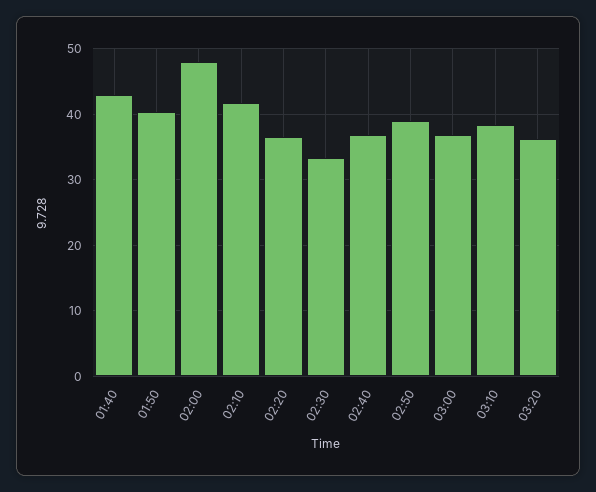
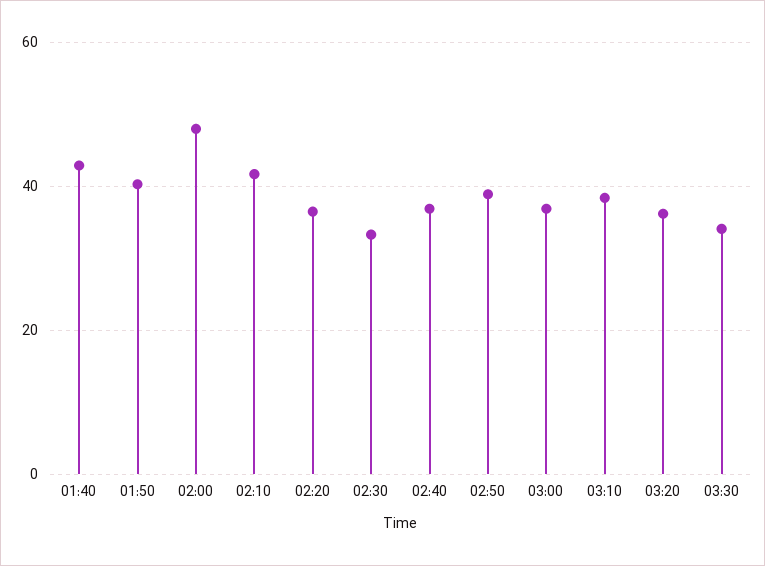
03:30: none -> 34

